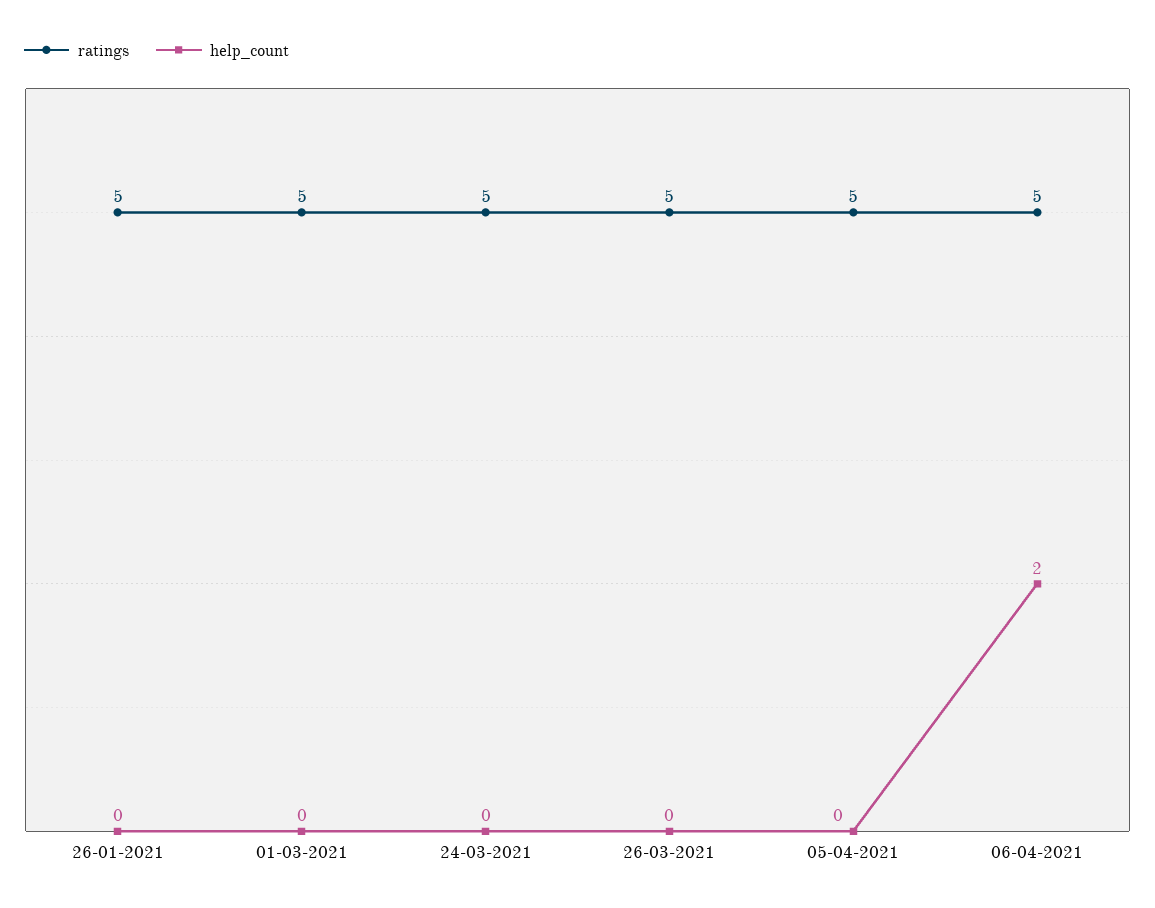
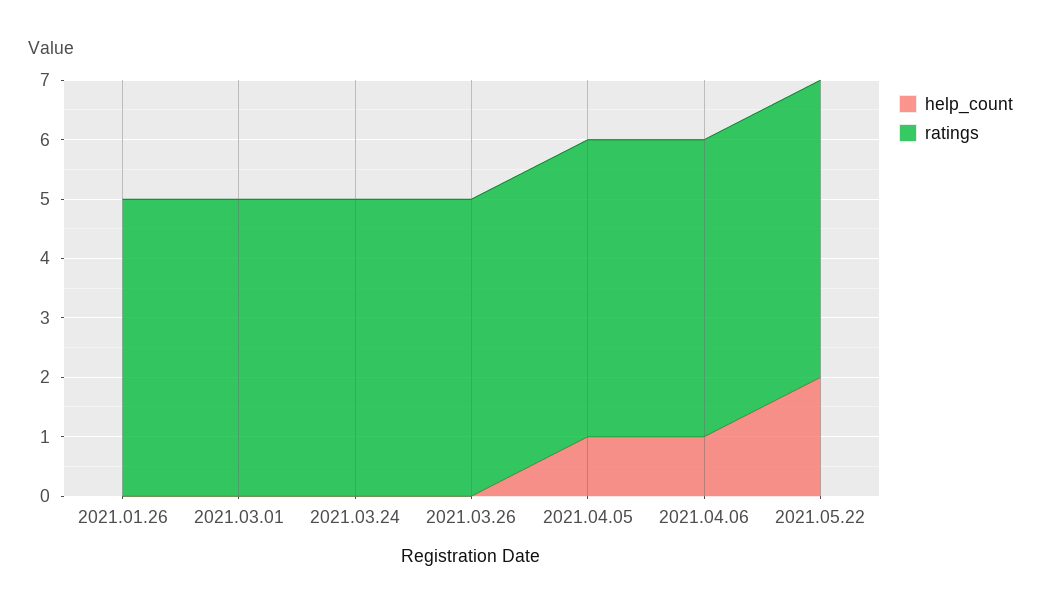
help_count, 05-04-2021: 0 -> 1
help_count, 06-04-2021: 2 -> 1
help_count, 2021.05.22: none -> 2
ratings, 2021.05.22: none -> 5

